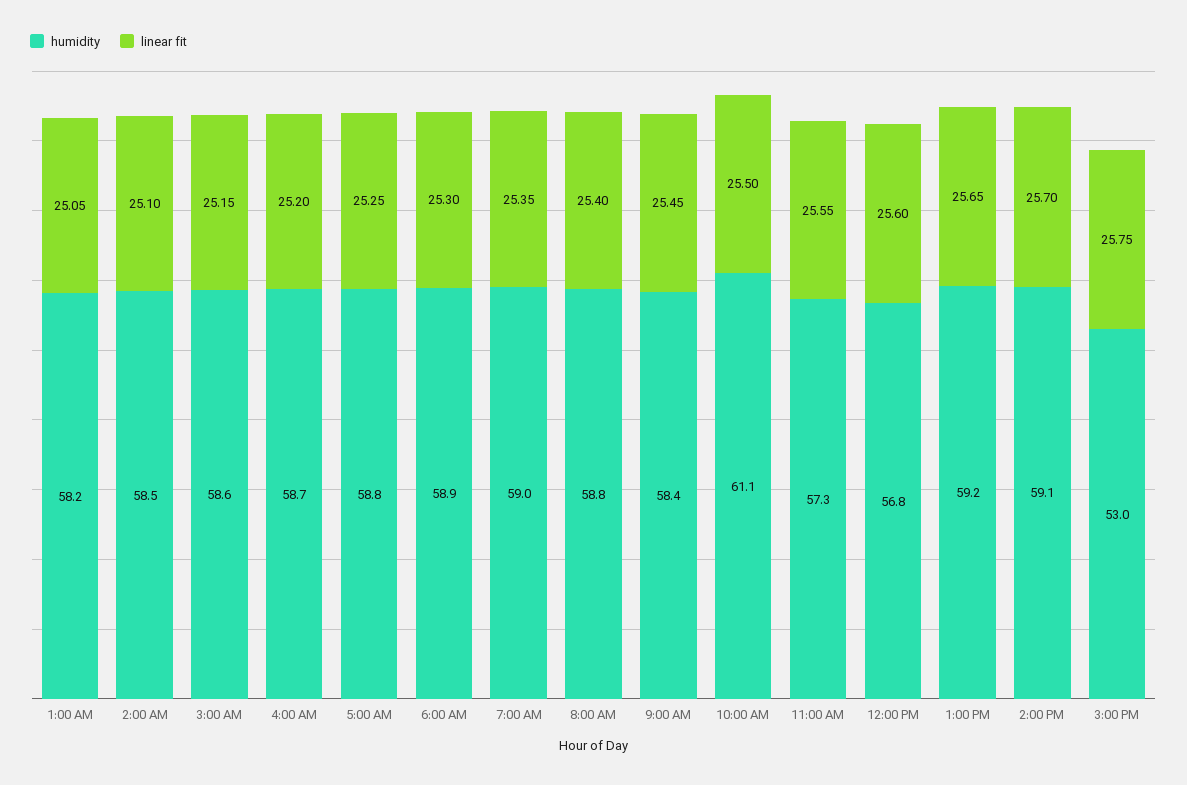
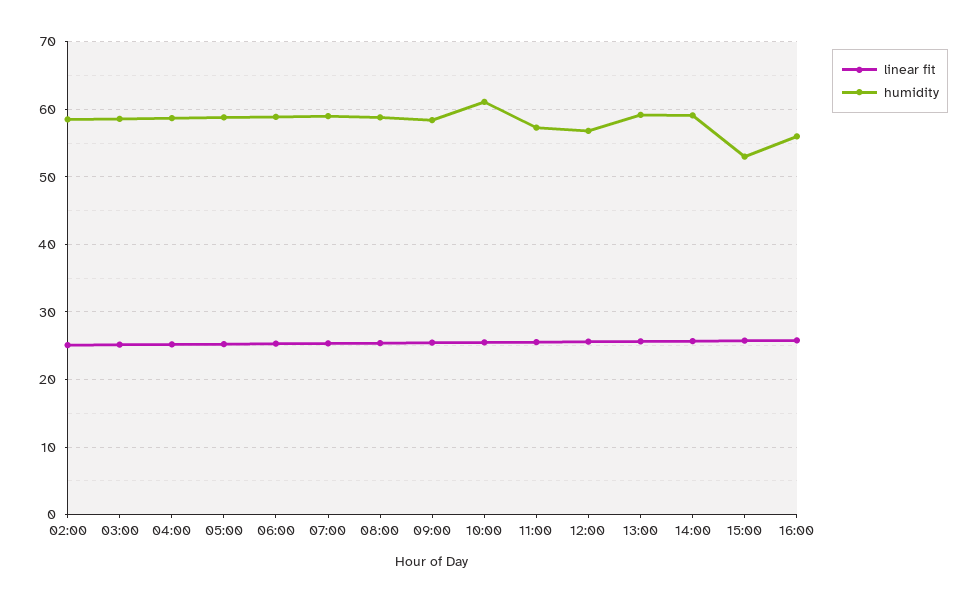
humidity, 1:00 AM: 58.2 -> none
linear fit, 1:00 AM: 25.05 -> none
linear fit, 16:00: none -> 26
humidity, 16:00: none -> 56

